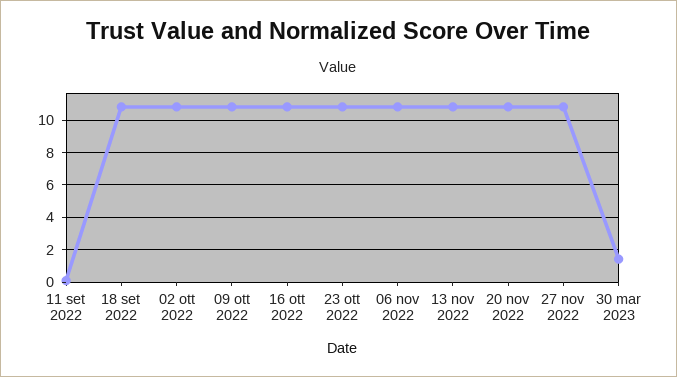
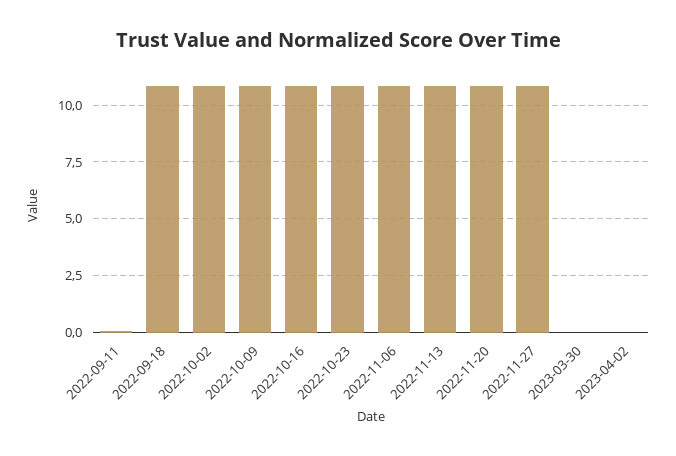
30 mar 2023: 1.5 -> 0
2023-04-02: none -> 0

